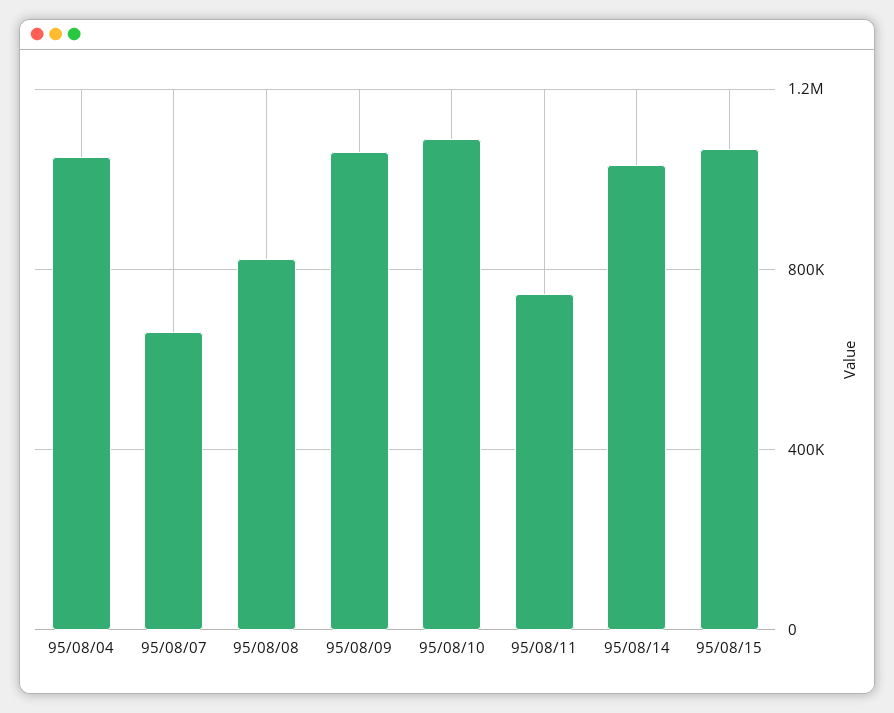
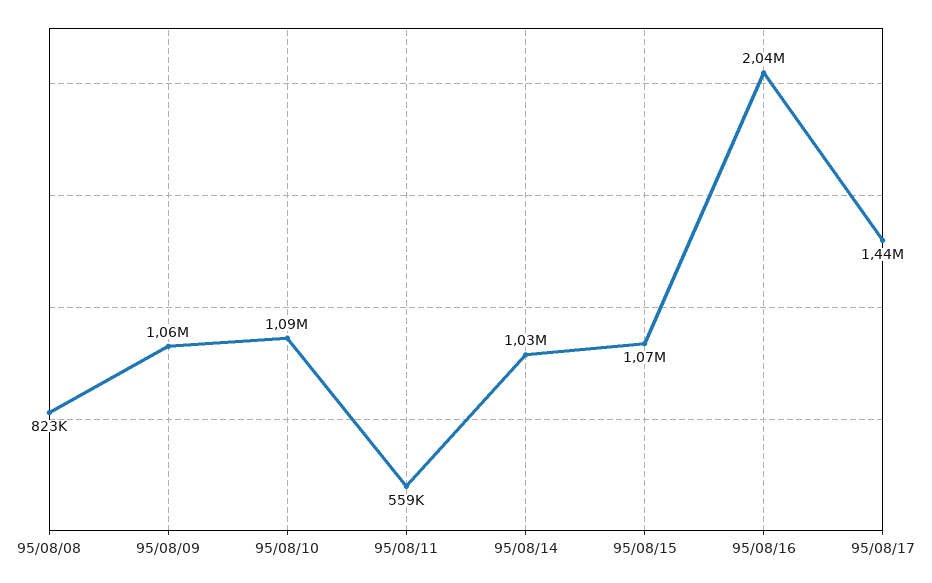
95/08/04: 1050000 -> none
95/08/07: 650000 -> none
95/08/11: 750000 -> 559000
95/08/16: none -> 2040000
95/08/17: none -> 1440000

